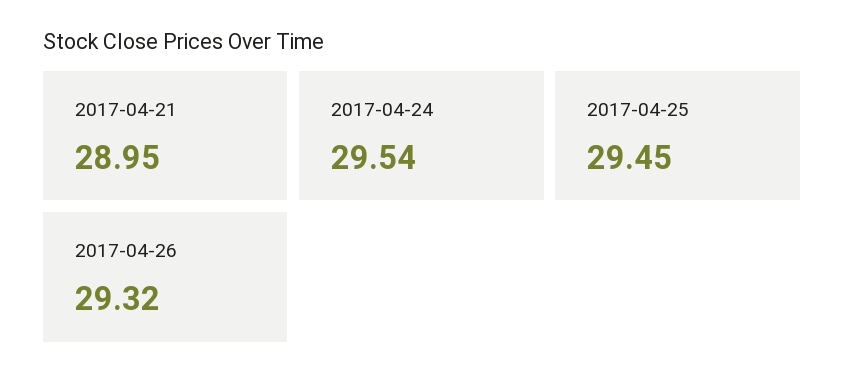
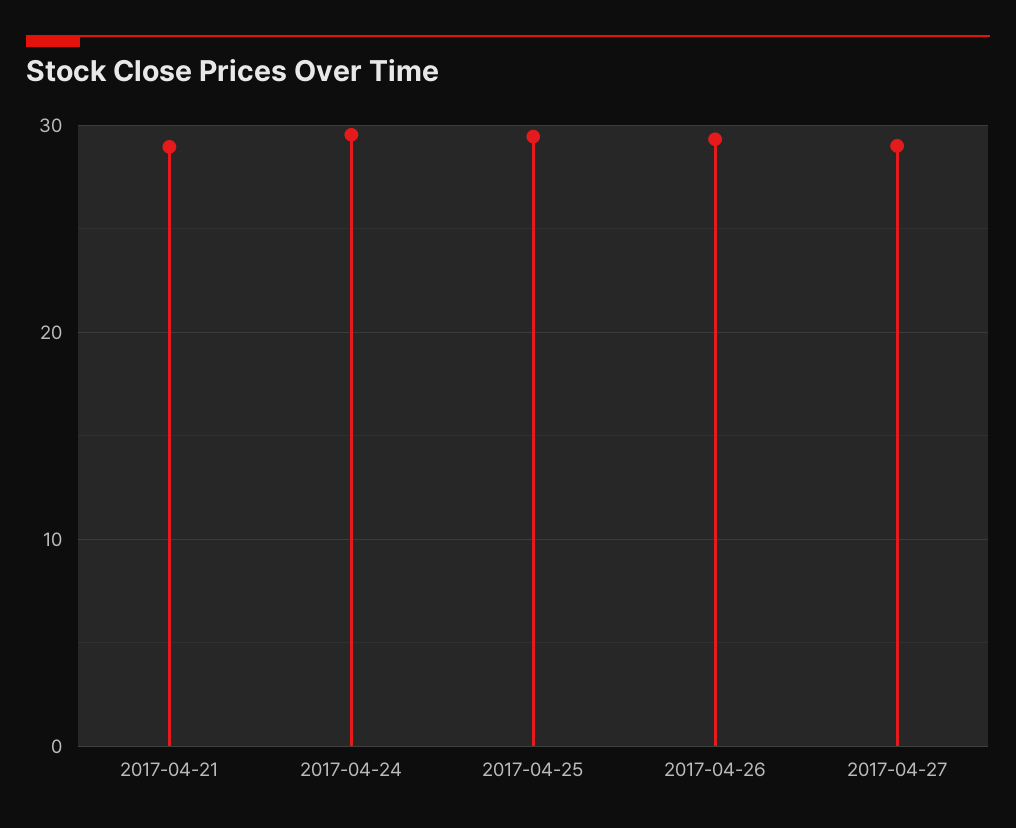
2017-04-27: none -> 29

